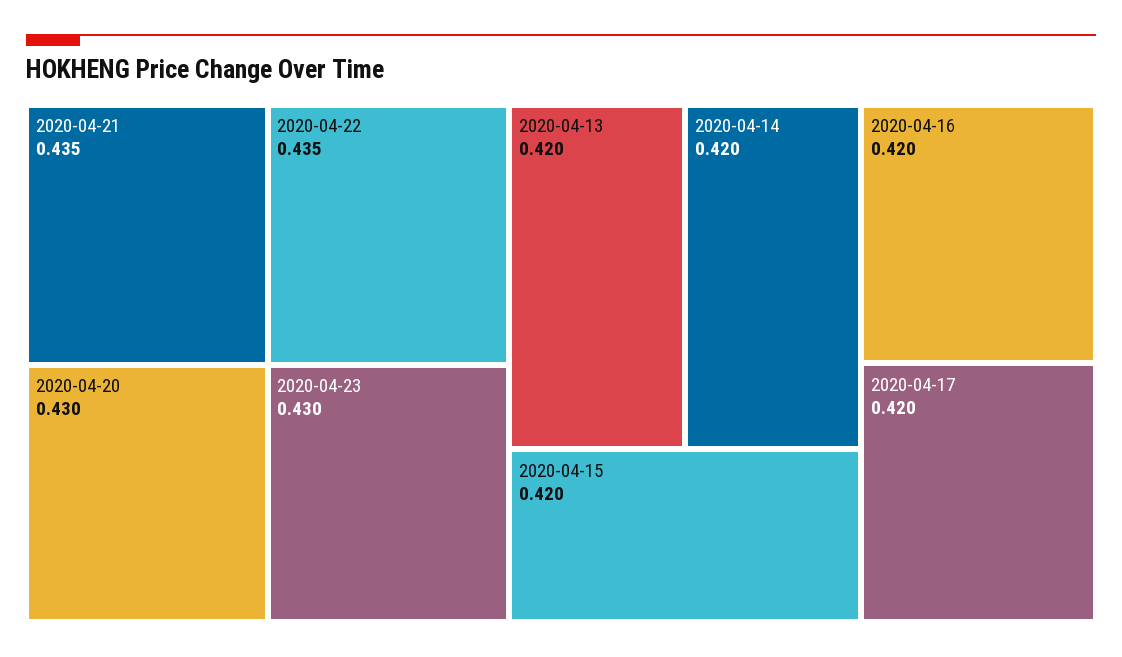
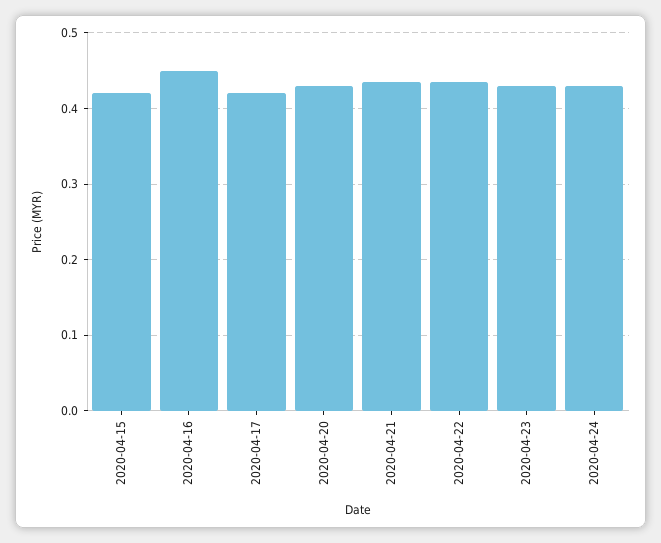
2020-04-13: 0.42 -> none
2020-04-14: 0.42 -> none
2020-04-16: 0.42 -> 0.45
2020-04-24: none -> 0.43

